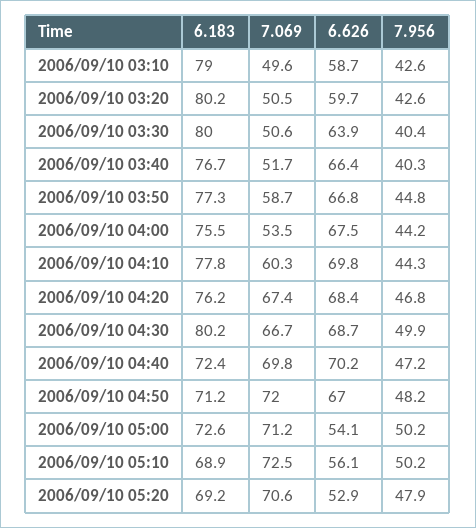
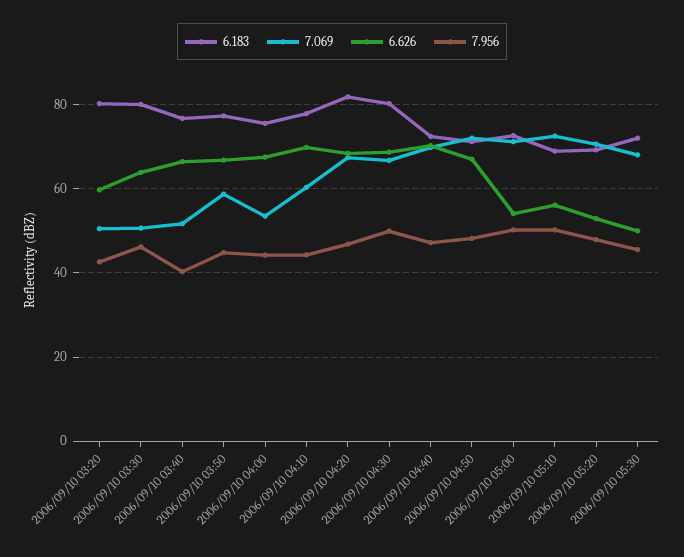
6.183, 2006/09/10 03:10: 79 -> none
7.069, 2006/09/10 03:10: 49.6 -> none
6.626, 2006/09/10 03:10: 58.7 -> none
7.956, 2006/09/10 03:10: 42.6 -> none
7.956, 2006/09/10 03:30: 40.4 -> 46
6.183, 2006/09/10 04:20: 76.2 -> 82
6.183, 2006/09/10 05:30: none -> 72
7.069, 2006/09/10 05:30: none -> 68
6.626, 2006/09/10 05:30: none -> 50
7.956, 2006/09/10 05:30: none -> 46

